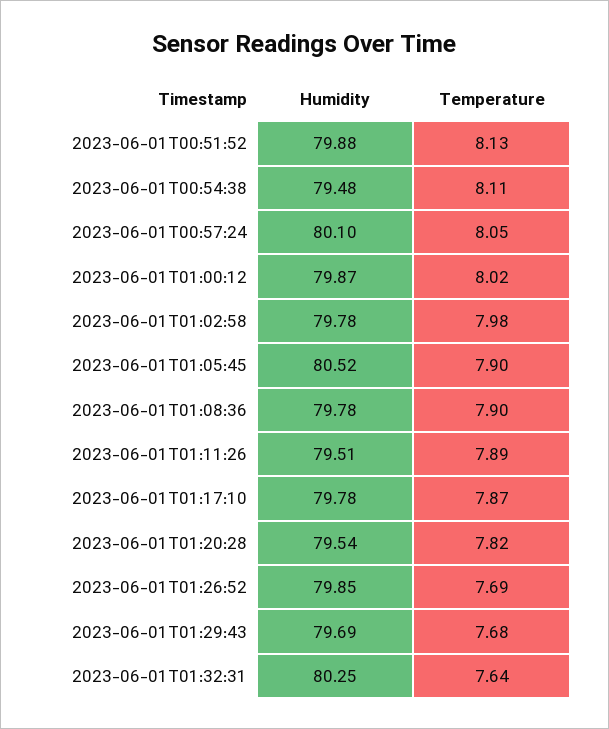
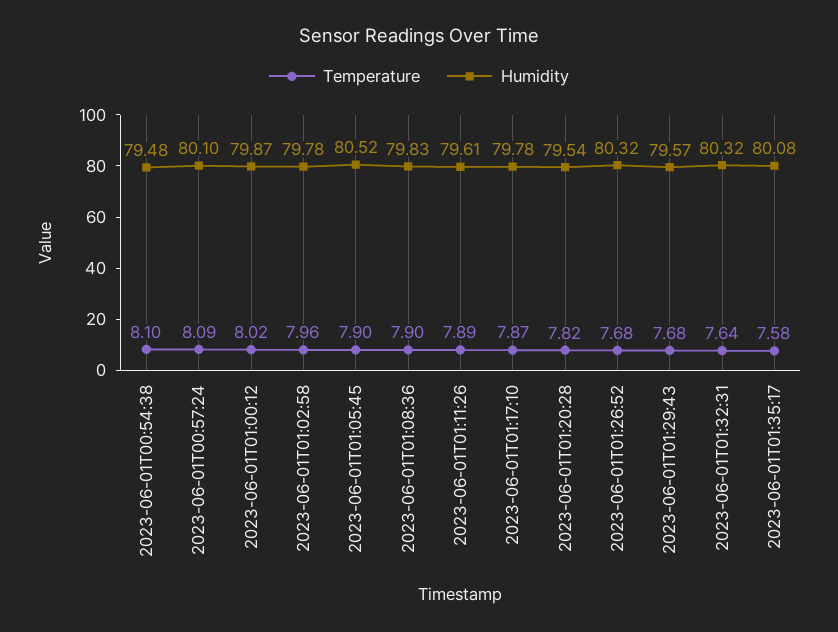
Humidity, 2023-06-01T00:51:52: 79.88 -> none
Temperature, 2023-06-01T00:51:52: 8.13 -> none
Temperature, 2023-06-01T00:54:38: 8.11 -> 8.1
Temperature, 2023-06-01T00:57:24: 8.05 -> 8.09
Temperature, 2023-06-01T01:02:58: 7.98 -> 7.96
Humidity, 2023-06-01T01:08:36: 79.78 -> 79.83
Humidity, 2023-06-01T01:11:26: 79.51 -> 79.61
Humidity, 2023-06-01T01:26:52: 79.85 -> 80.32
Temperature, 2023-06-01T01:26:52: 7.69 -> 7.68
Humidity, 2023-06-01T01:29:43: 79.69 -> 79.57
Humidity, 2023-06-01T01:32:31: 80.25 -> 80.32
Temperature, 2023-06-01T01:35:17: none -> 7.58
Humidity, 2023-06-01T01:35:17: none -> 80.08

